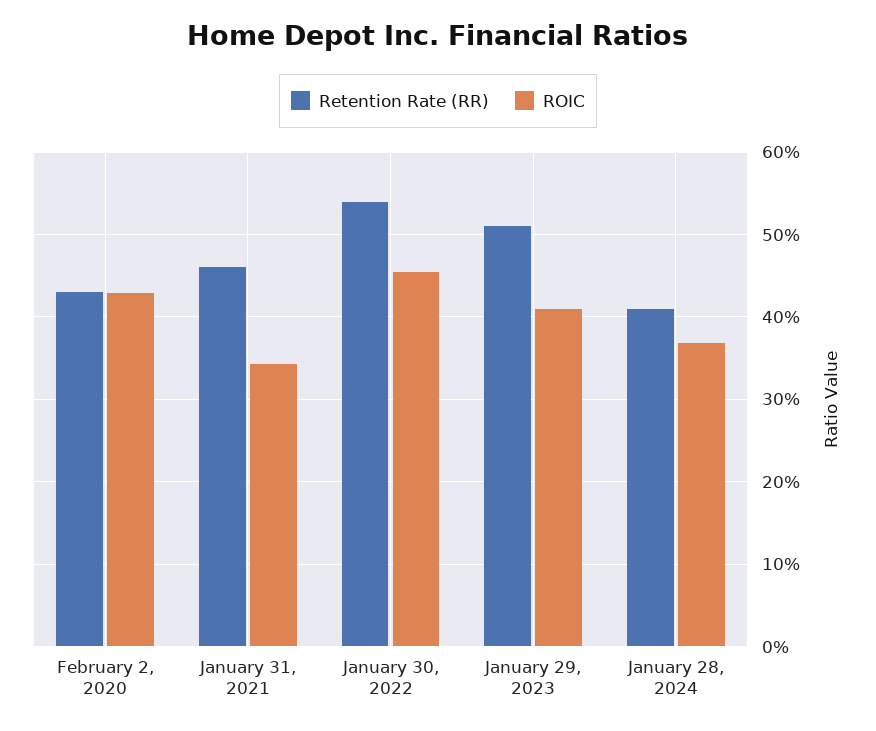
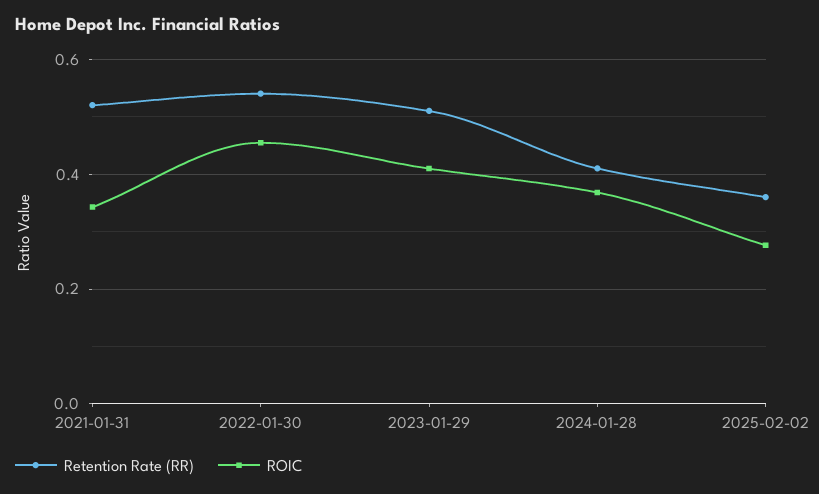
Retention Rate (RR), February 2, 2020: 0.43 -> none
ROIC, February 2, 2020: 0.43 -> none
Retention Rate (RR), January 31, 2021: 0.46 -> 0.52
Retention Rate (RR), 2025-02-02: none -> 0.36
ROIC, 2025-02-02: none -> 0.28

